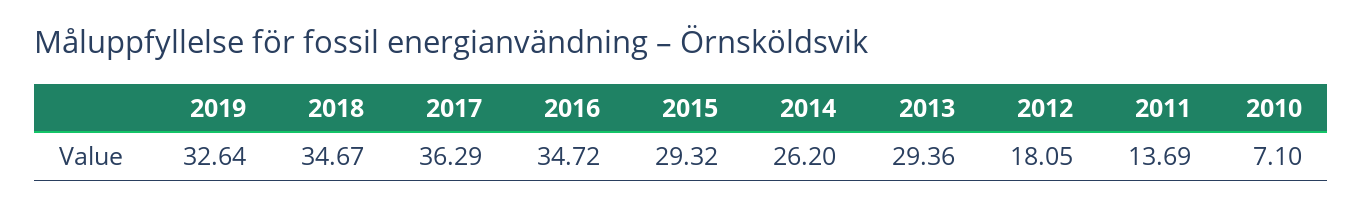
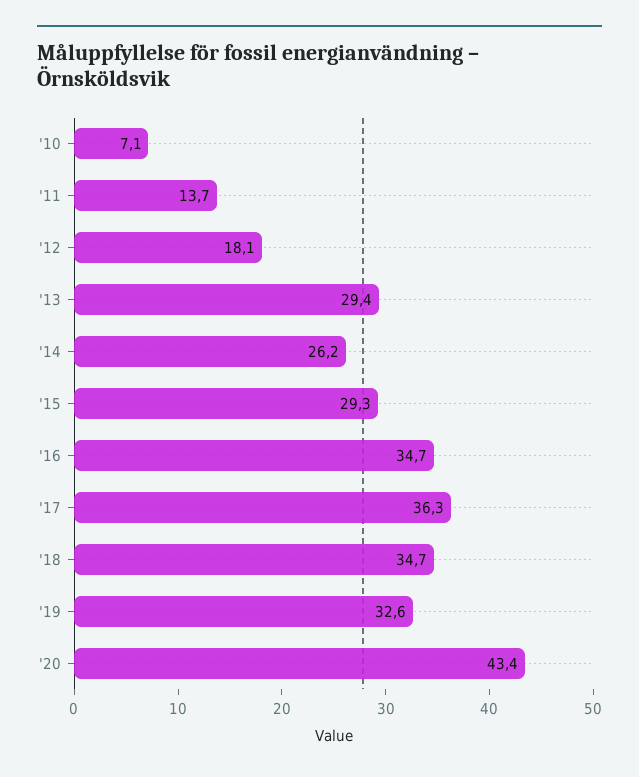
'20: none -> 43.4

